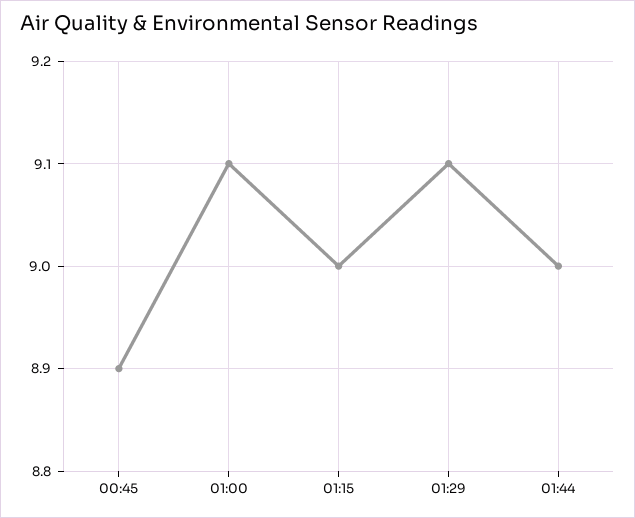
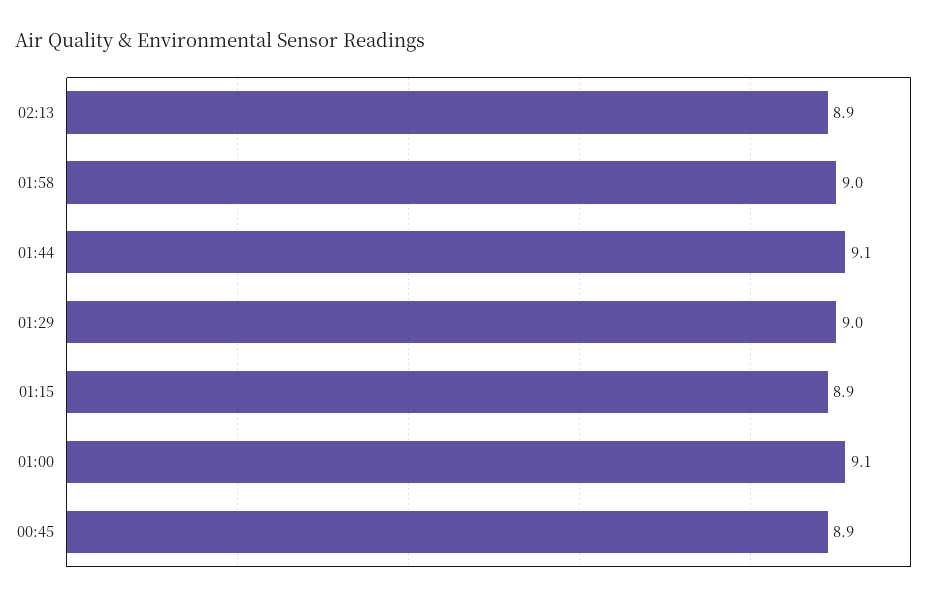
01:15: 9 -> 8.9
01:29: 9.1 -> 9
01:44: 9 -> 9.1
02:13: none -> 8.9
01:58: none -> 9

